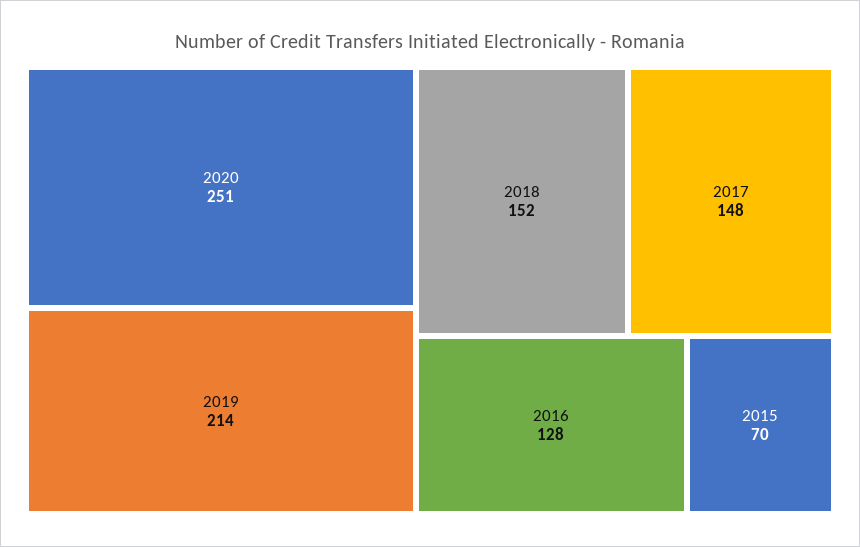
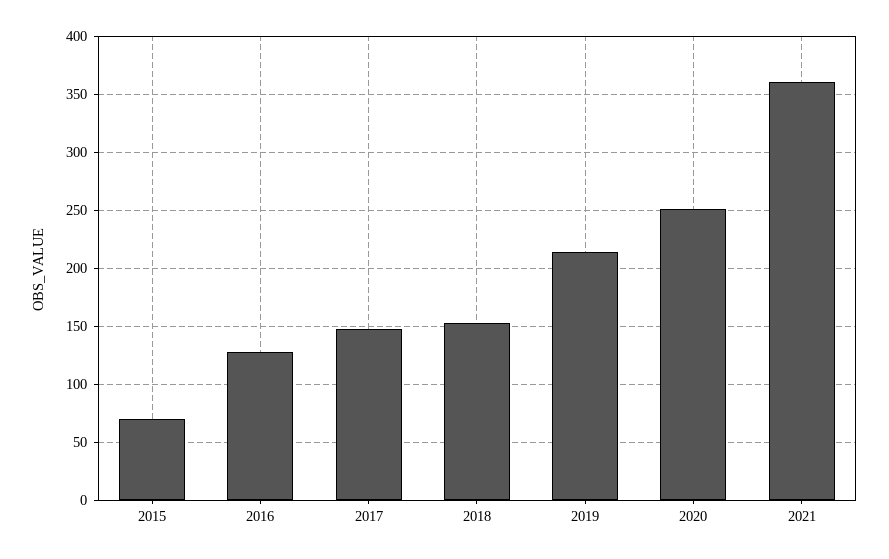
2021: none -> 360

